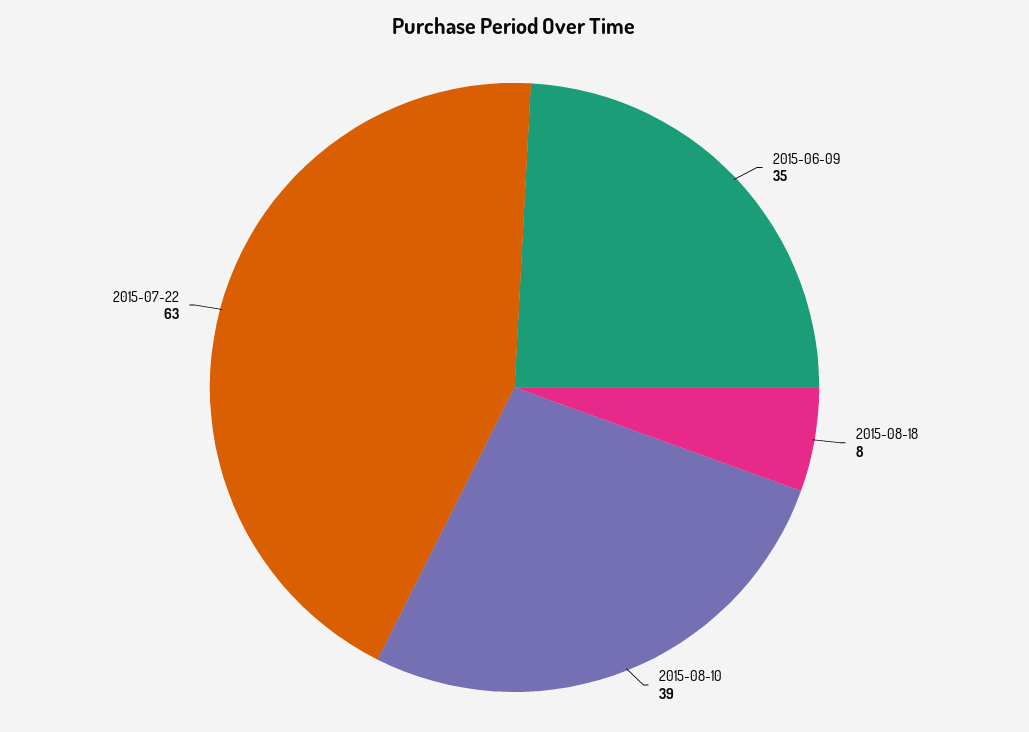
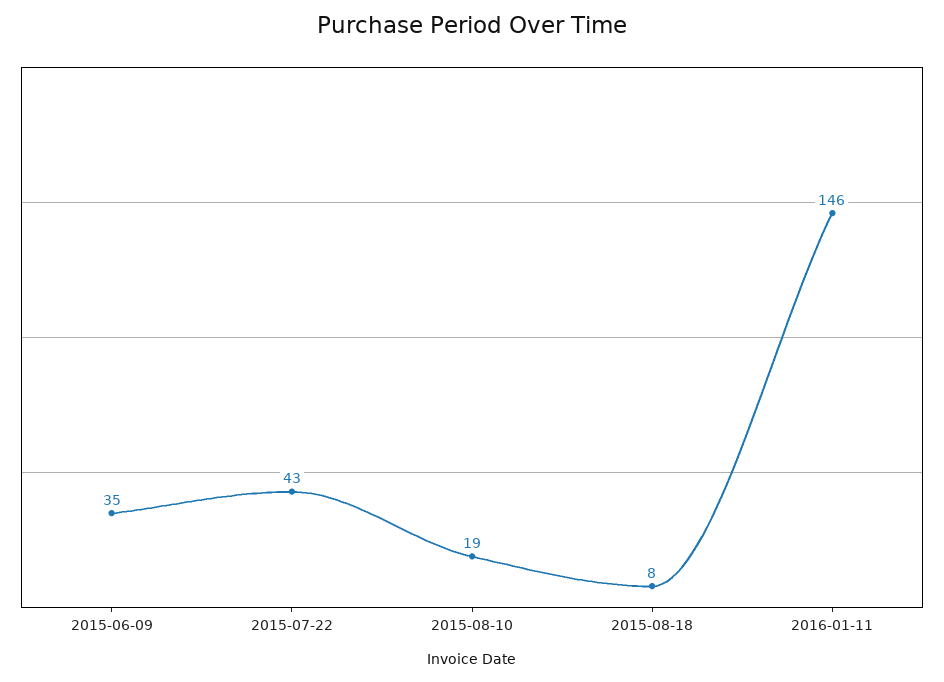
2015-08-10: 39 -> 19
2015-07-22: 63 -> 43
2016-01-11: none -> 146

